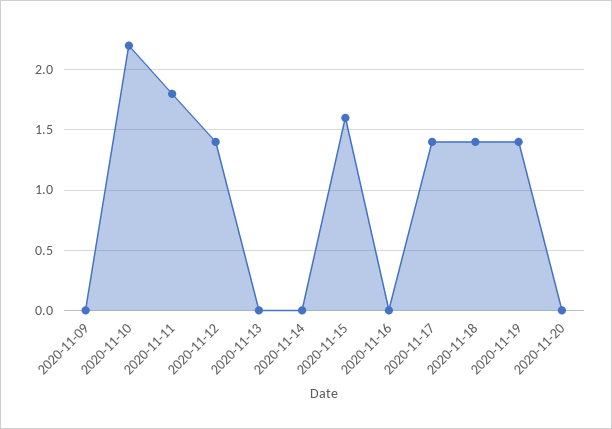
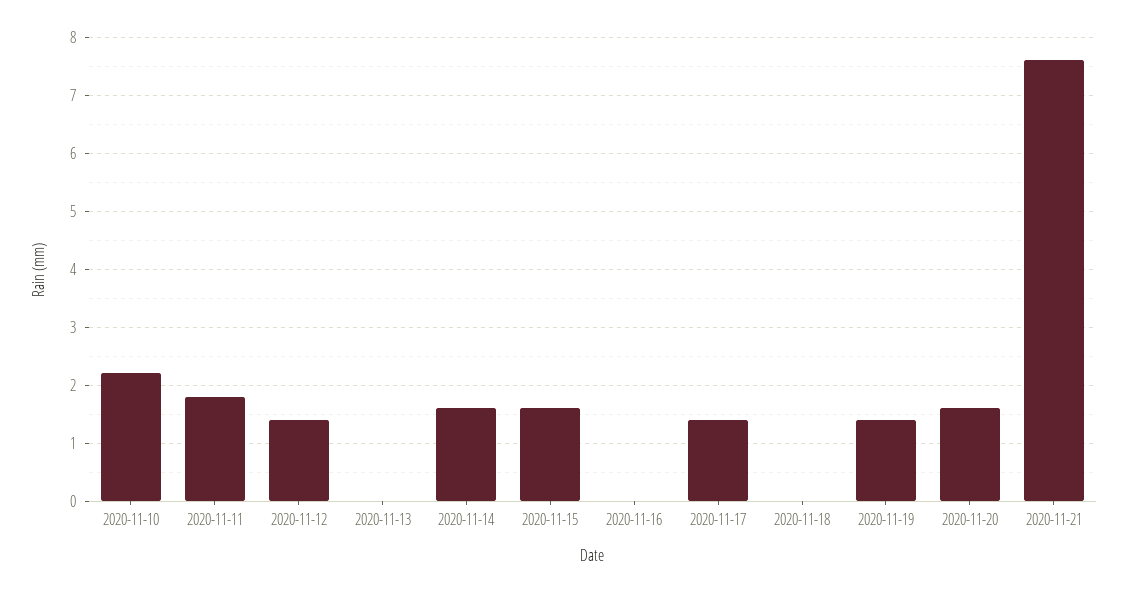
2020-11-09: 0 -> none
2020-11-14: 0 -> 1.5
2020-11-18: 1.4 -> 0
2020-11-20: 0 -> 1.5
2020-11-21: none -> 7.5

